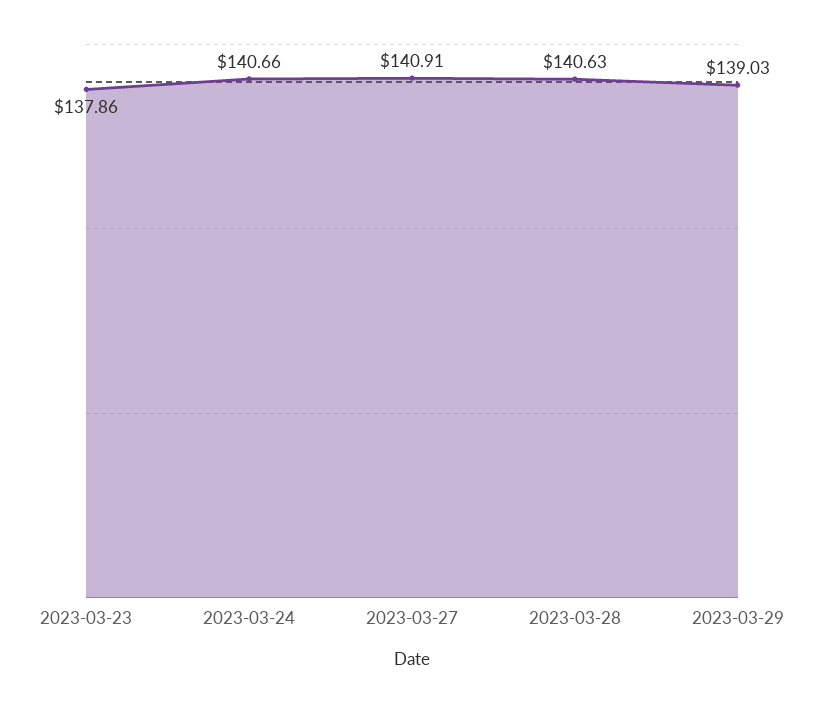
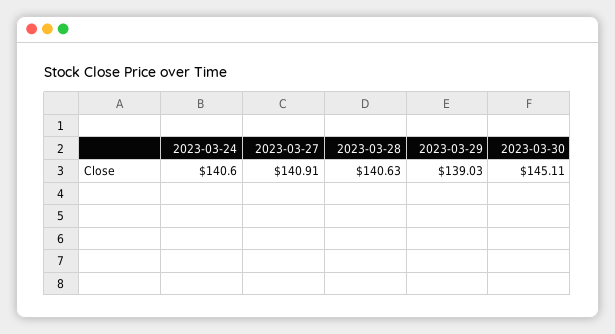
2023-03-23: 137.86 -> none
2023-03-24: 140.66 -> 140.6
2023-03-30: none -> 145.11

